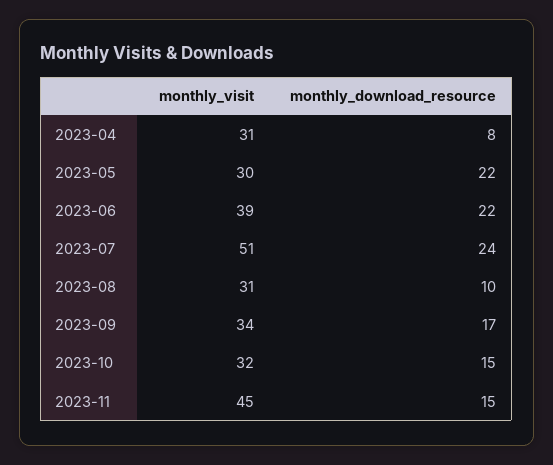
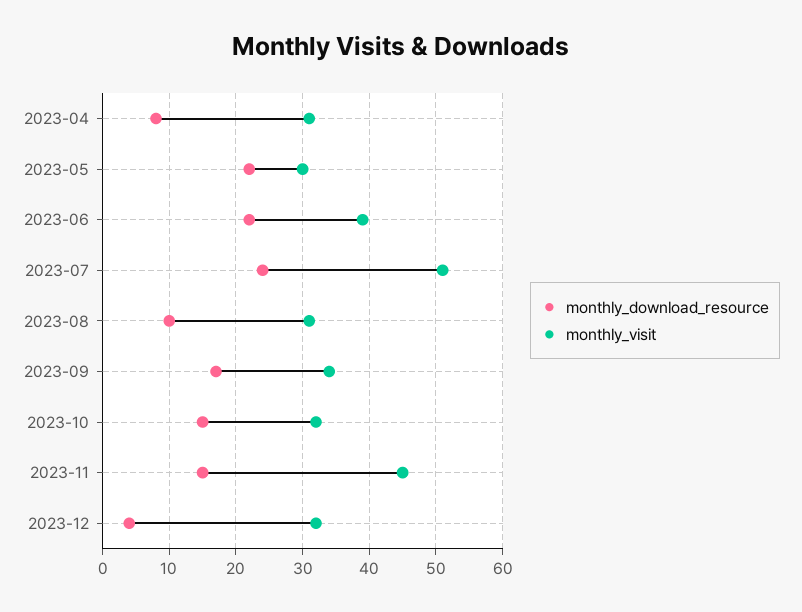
monthly_download_resource, 2023-12: none -> 4
monthly_visit, 2023-12: none -> 32

